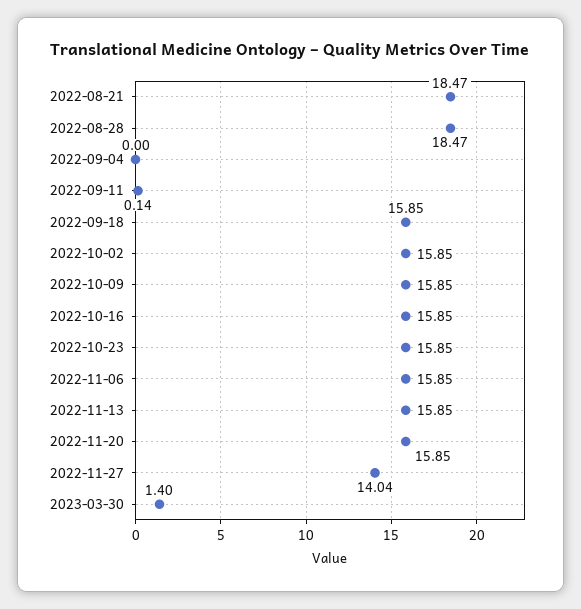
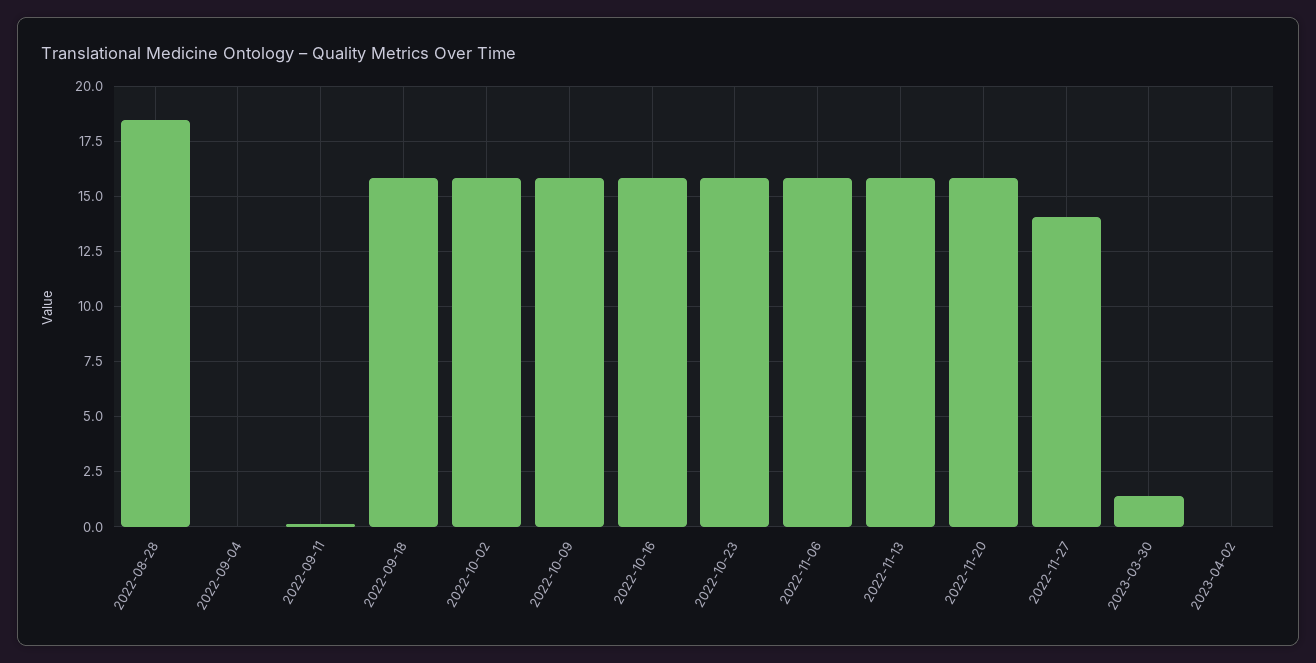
2022-08-21: 18.47 -> none
2023-04-02: none -> 0

